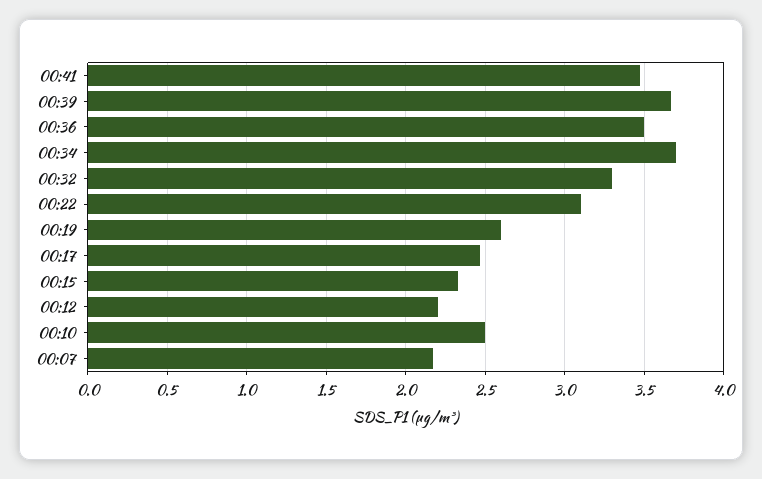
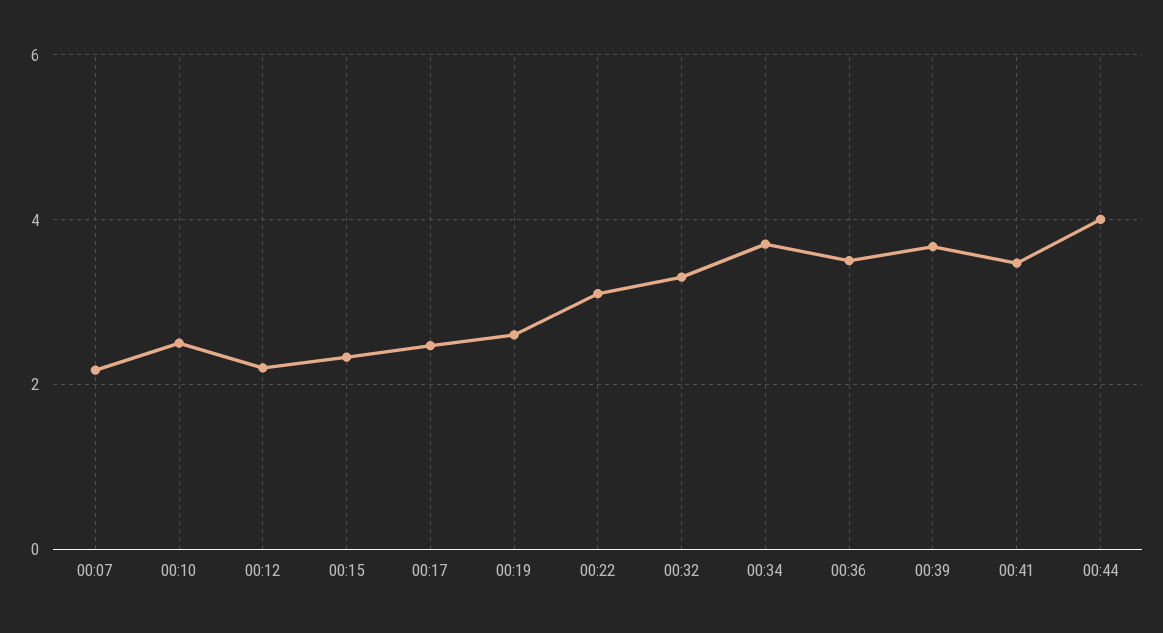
00:44: none -> 4

